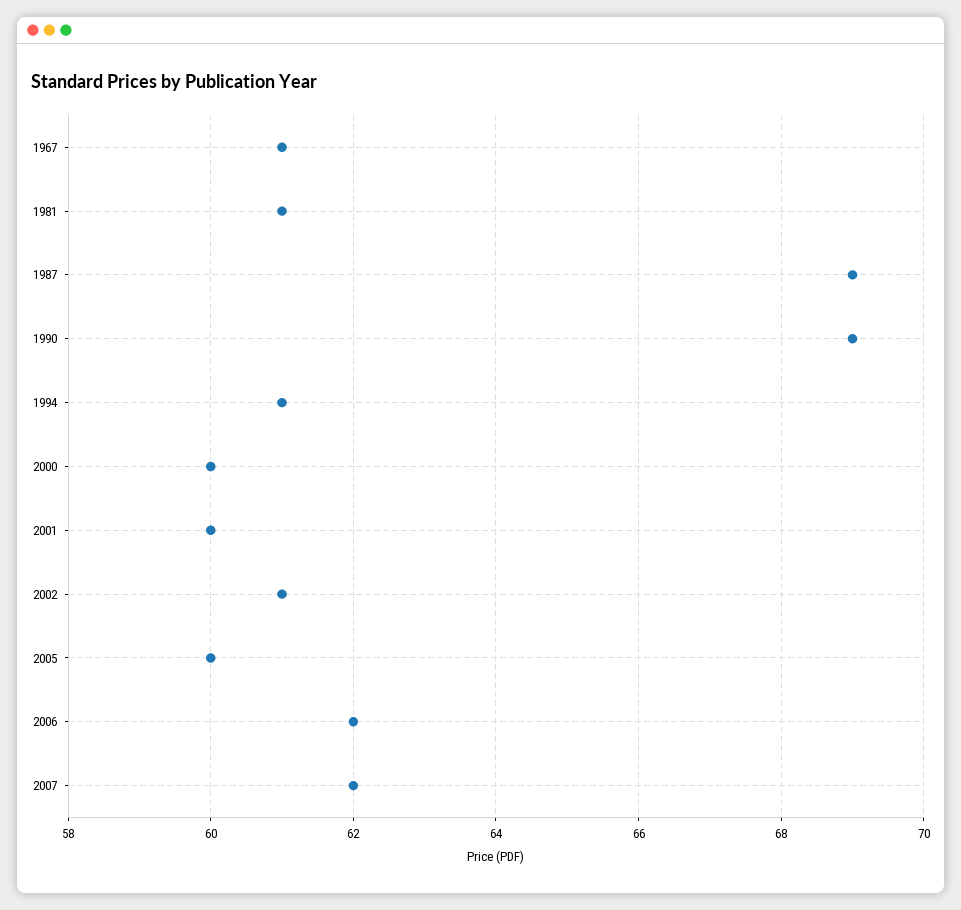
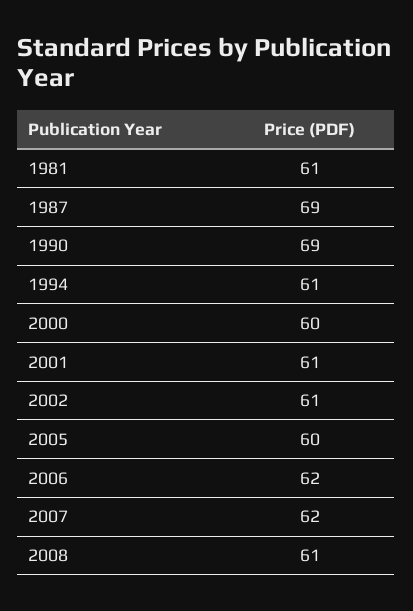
1967: 61 -> none
2001: 60 -> 61
2008: none -> 61

